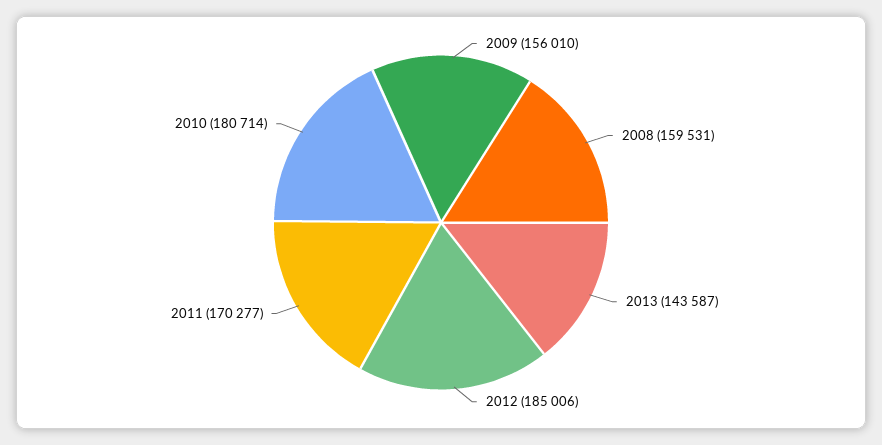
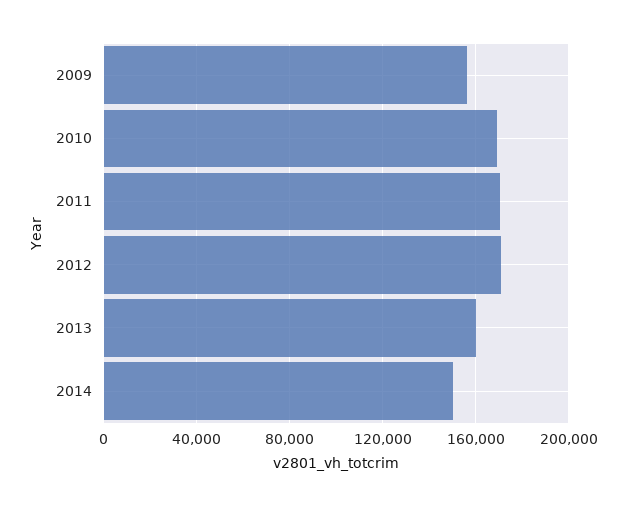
2008: 159531 -> none
2013: 143587 -> 160000
2012: 185006 -> 170000
2010: 180714 -> 170000
2014: none -> 150000

